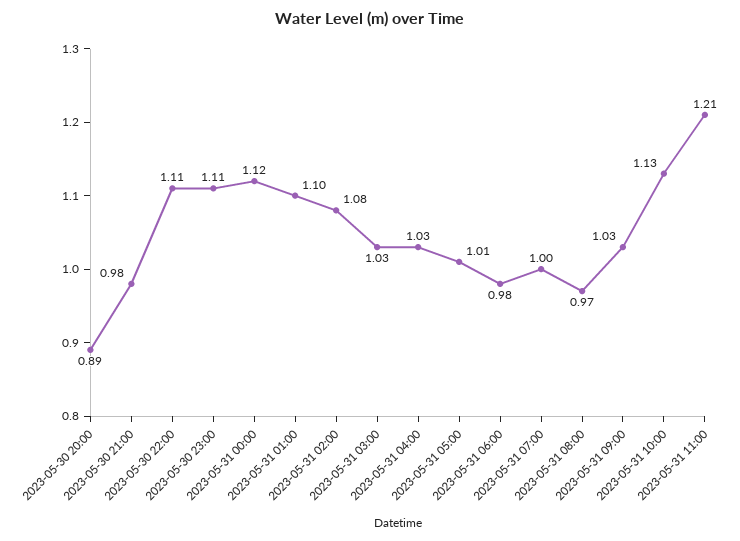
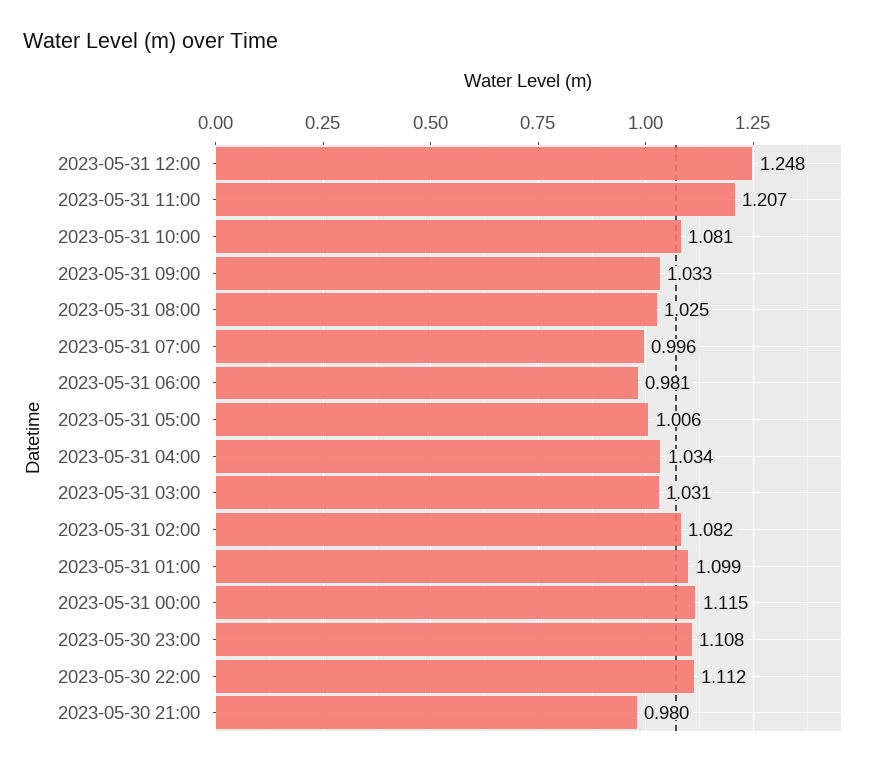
2023-05-30 20:00: 0.89 -> none
2023-05-31 08:00: 0.97 -> 1.025
2023-05-31 10:00: 1.13 -> 1.081
2023-05-31 12:00: none -> 1.248

